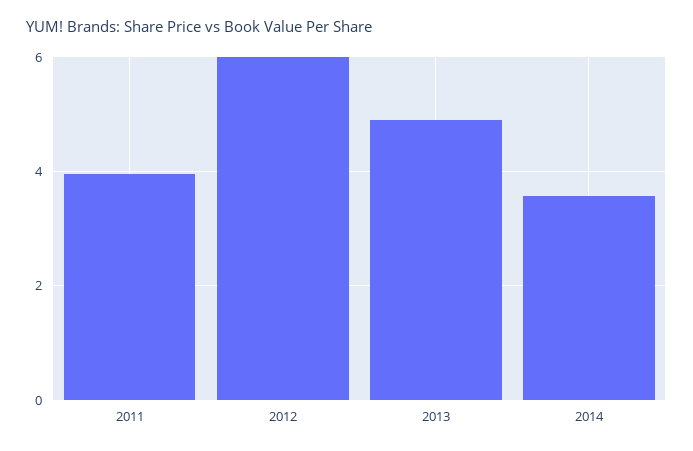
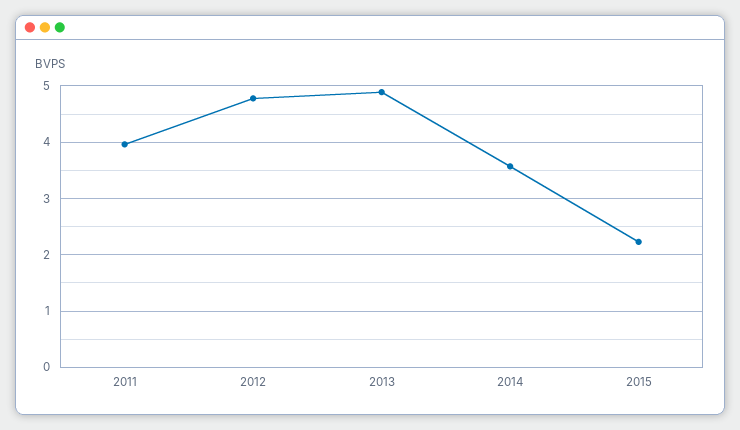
2012: 6 -> 4.8
2015: none -> 2.2

